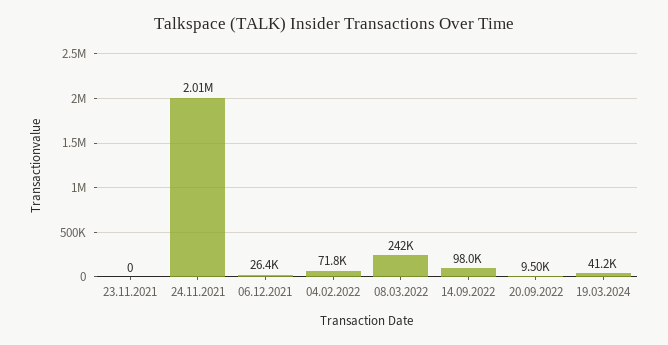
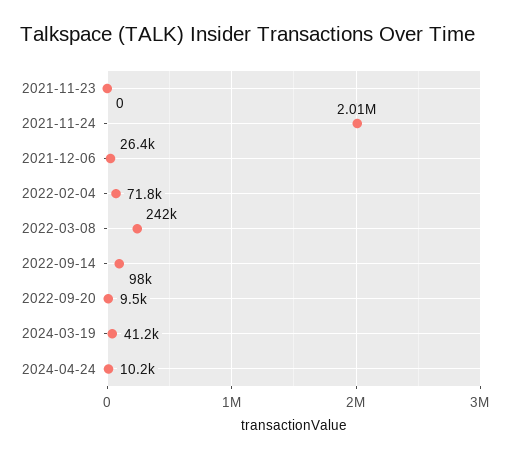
2024-04-24: none -> 10200

